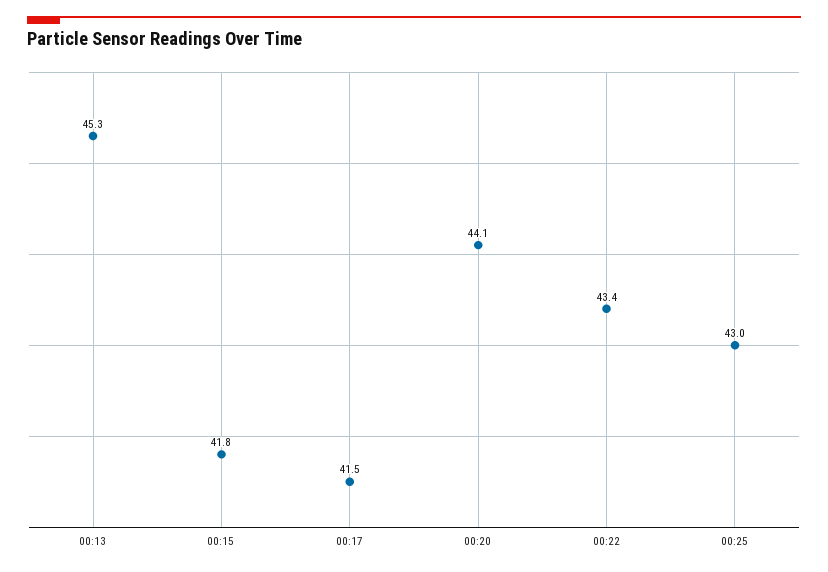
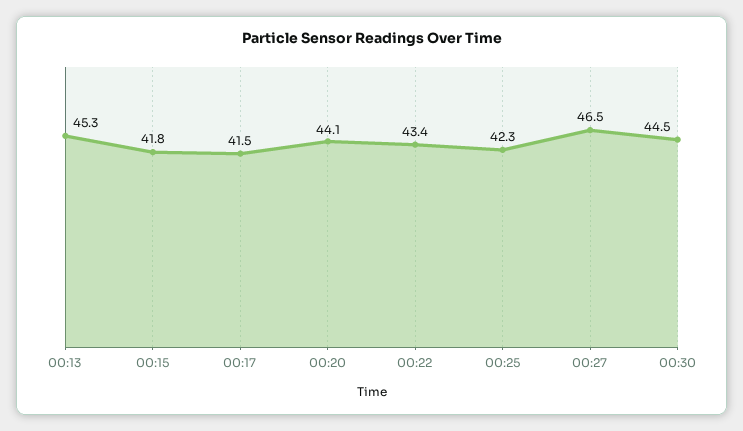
00:25: 43 -> 42.3
00:27: none -> 46.5
00:30: none -> 44.5

